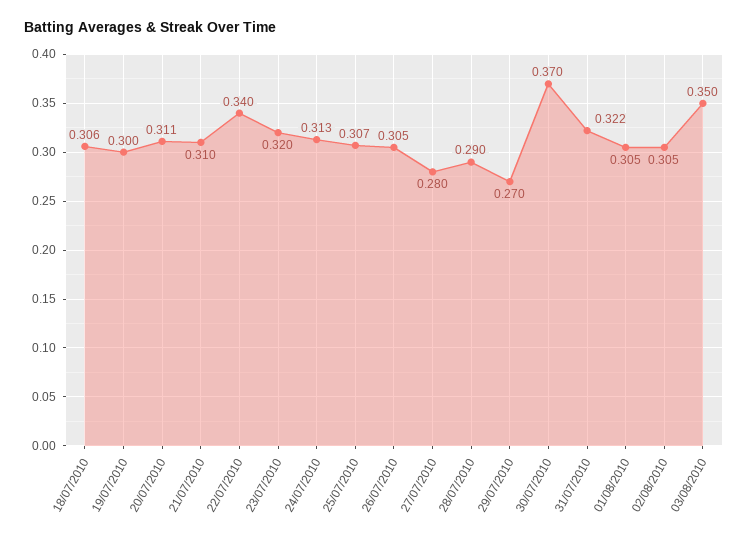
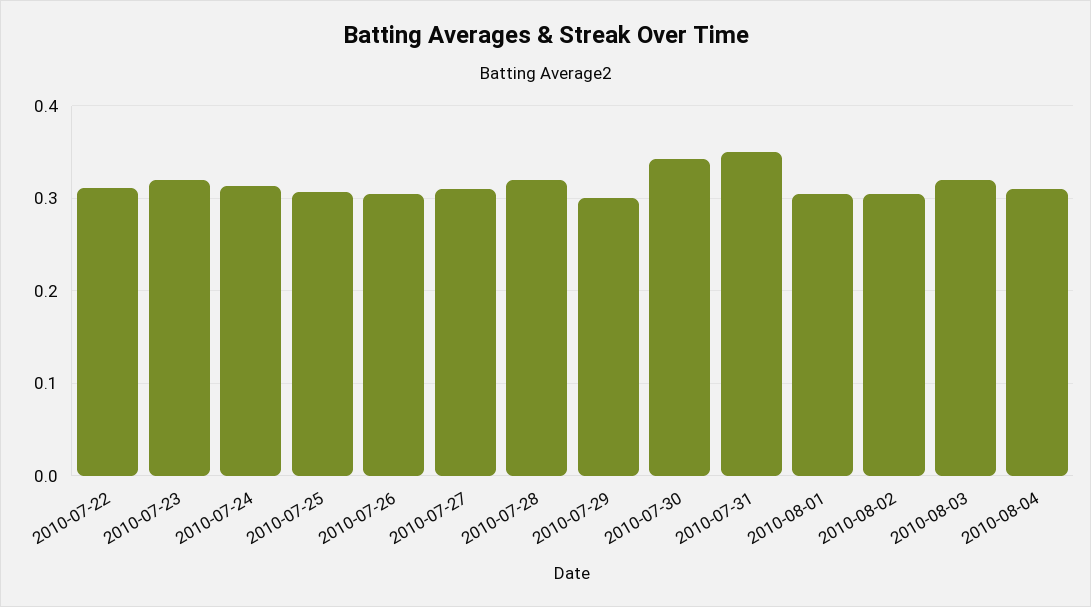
18/07/2010: 0.306 -> none
19/07/2010: 0.3 -> none
20/07/2010: 0.311 -> none
21/07/2010: 0.31 -> none
22/07/2010: 0.34 -> 0.31
27/07/2010: 0.28 -> 0.31
28/07/2010: 0.29 -> 0.32
29/07/2010: 0.27 -> 0.3
30/07/2010: 0.37 -> 0.34
31/07/2010: 0.322 -> 0.35
03/08/2010: 0.35 -> 0.32
2010-08-04: none -> 0.31

